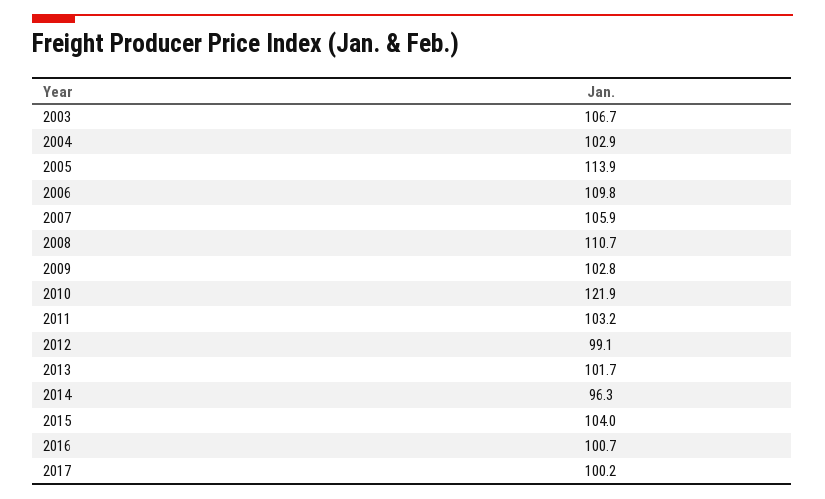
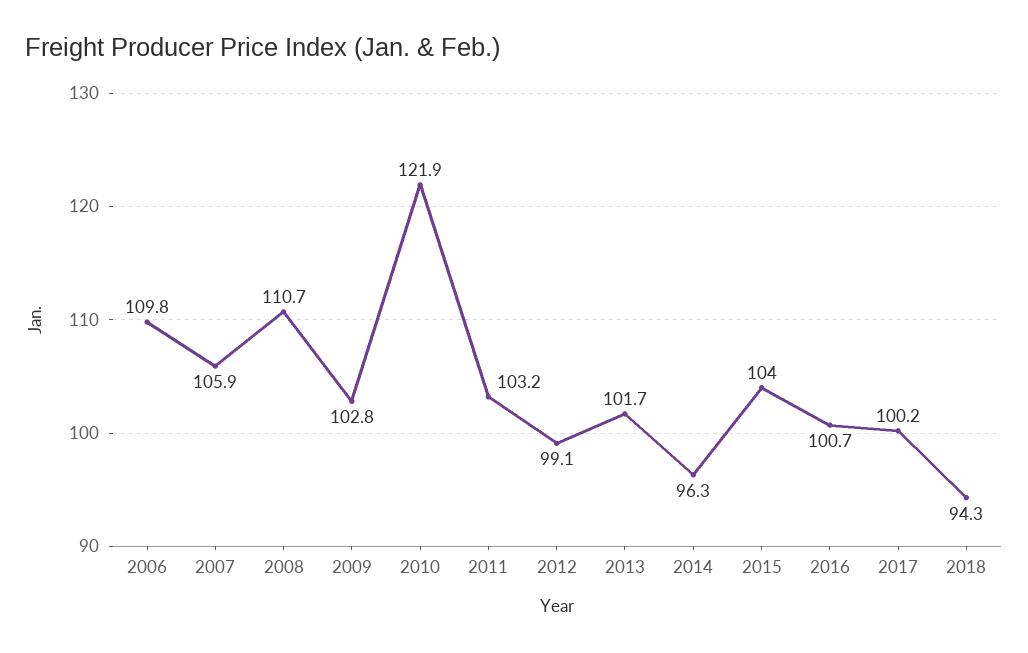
2003: 106.7 -> none
2004: 102.9 -> none
2005: 113.9 -> none
2018: none -> 94.3

